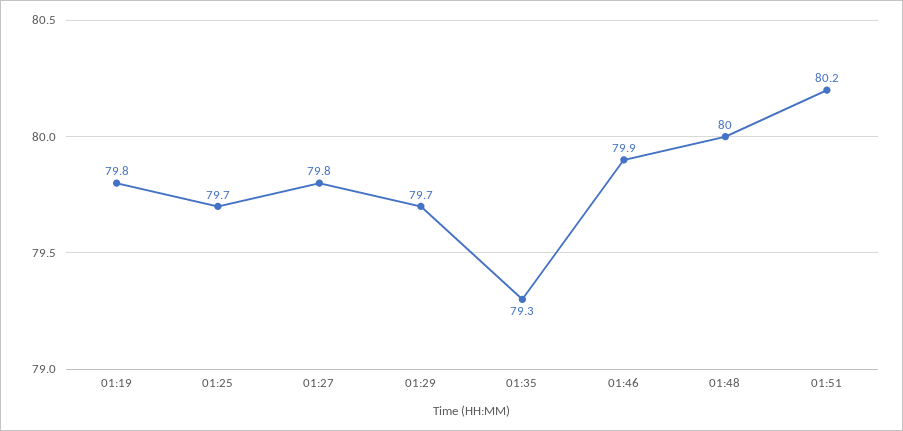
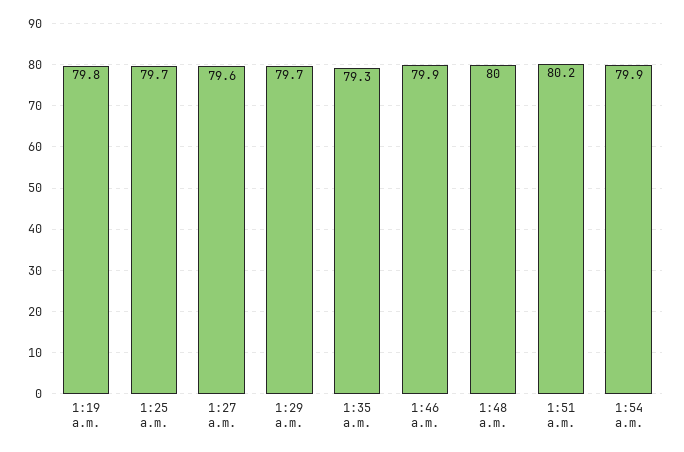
01:27: 79.8 -> 79.6
1:54 a.m.: none -> 79.9

